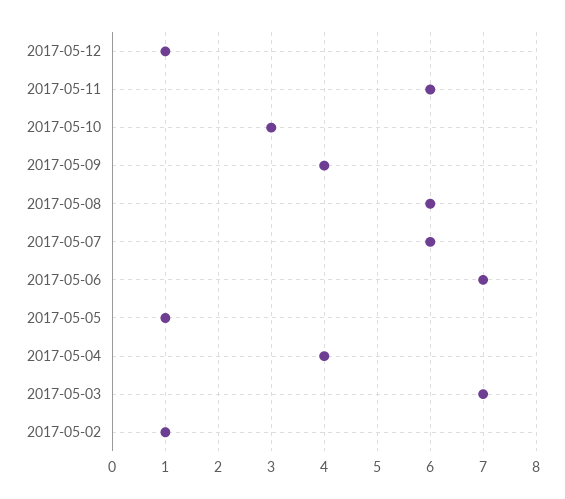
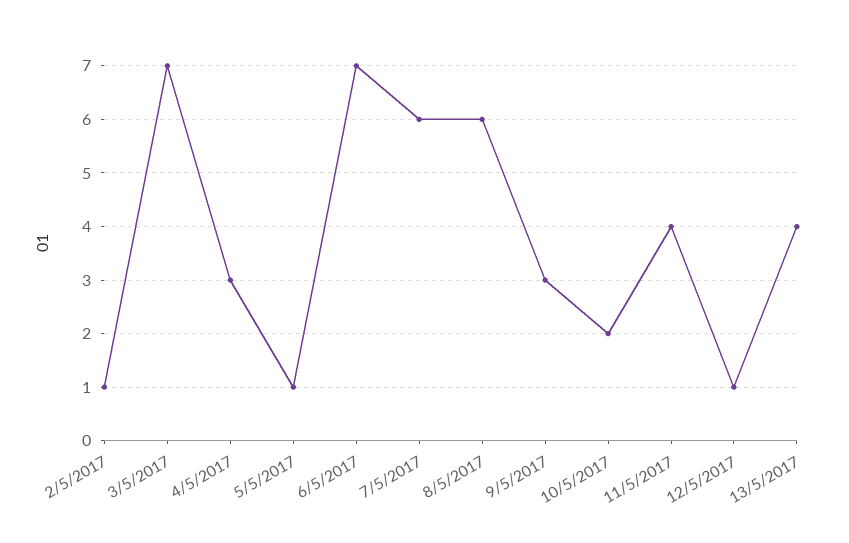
2017-05-11: 6 -> 4
2017-05-10: 3 -> 2
2017-05-09: 4 -> 3
2017-05-04: 4 -> 3
13/5/2017: none -> 4

